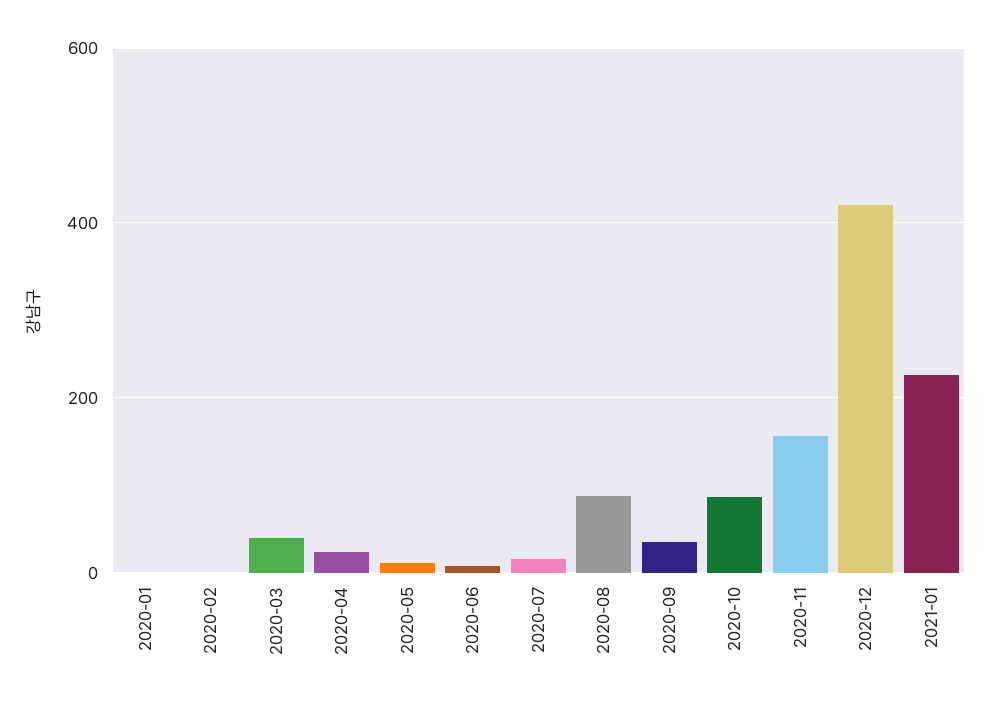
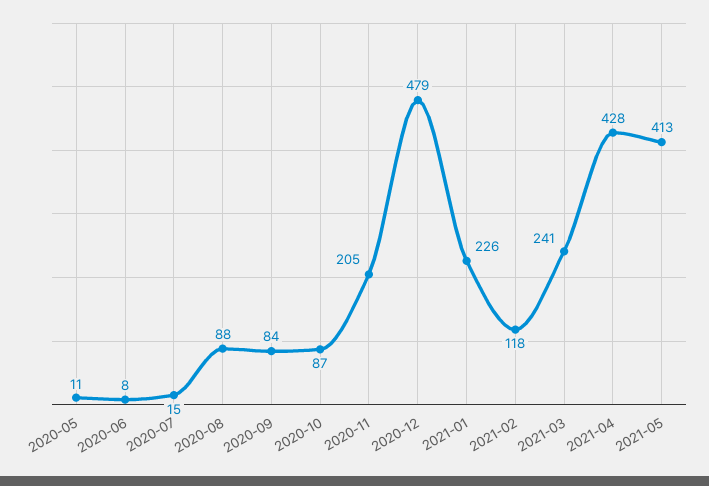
2020-01: 0 -> none
2020-02: 0 -> none
2020-03: 40 -> none
2020-04: 20 -> none
2020-09: 40 -> 84
2020-11: 160 -> 205
2020-12: 420 -> 479
2021-02: none -> 118
2021-03: none -> 241
2021-04: none -> 428
2021-05: none -> 413

